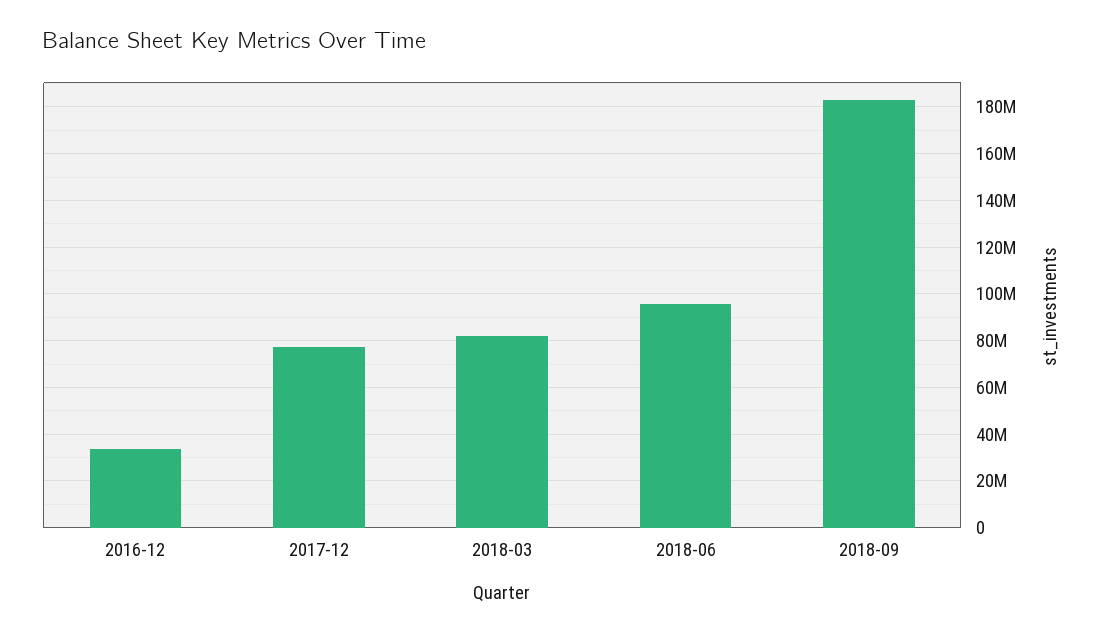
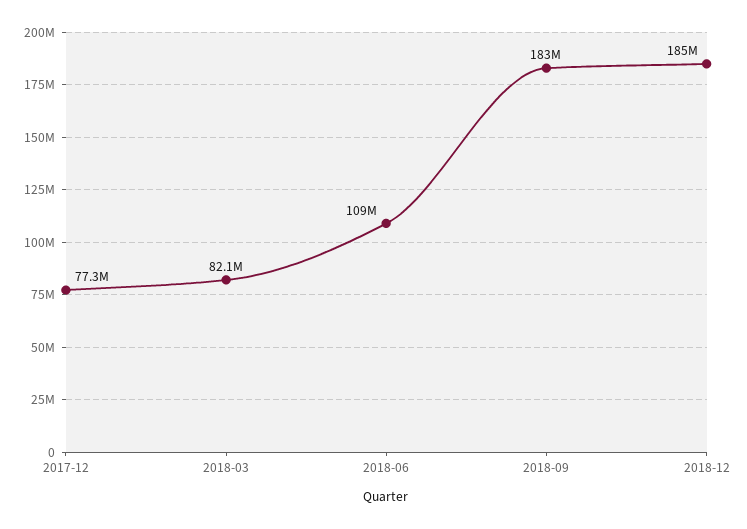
2016-12: 35000000 -> none
2018-06: 95000000 -> 109000000
2018-12: none -> 185000000

